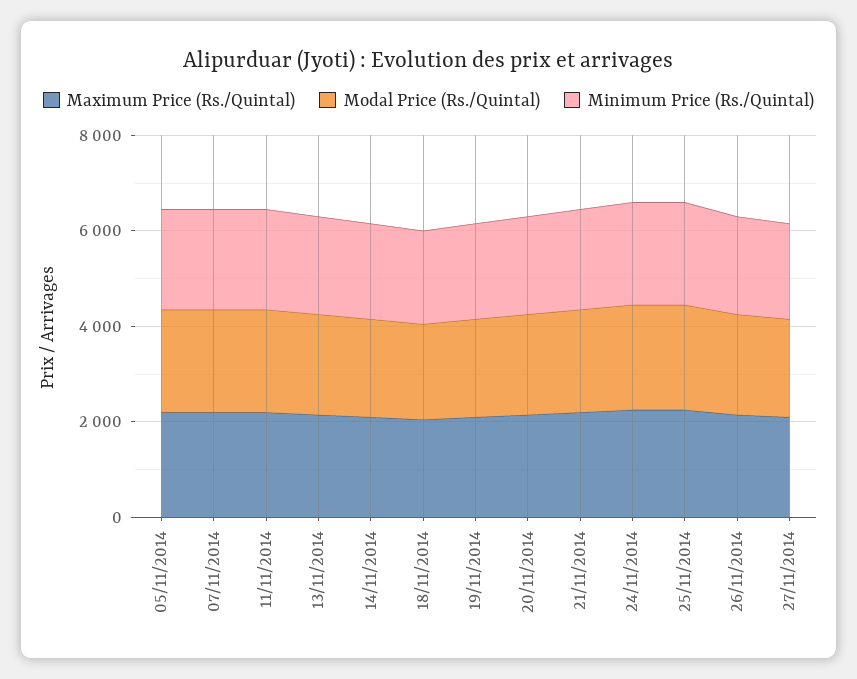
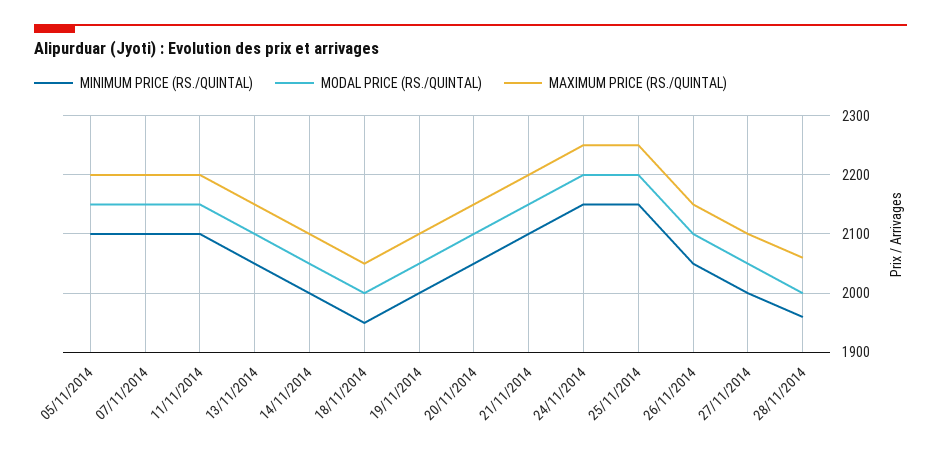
Minimum Price (Rs./Quintal), 28/11/2014: none -> 1960
Modal Price (Rs./Quintal), 28/11/2014: none -> 2000
Maximum Price (Rs./Quintal), 28/11/2014: none -> 2060

